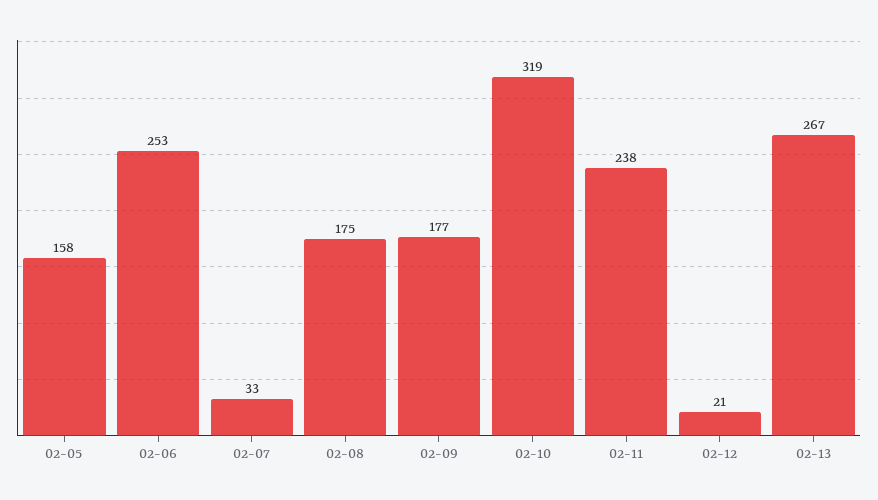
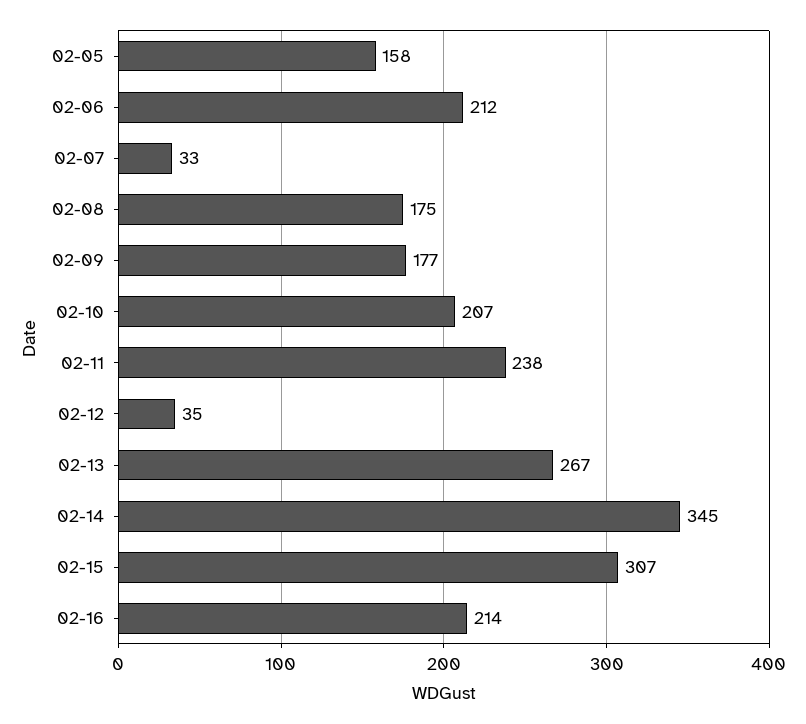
02-06: 253 -> 212
02-10: 319 -> 207
02-12: 21 -> 35
02-14: none -> 345
02-15: none -> 307
02-16: none -> 214

